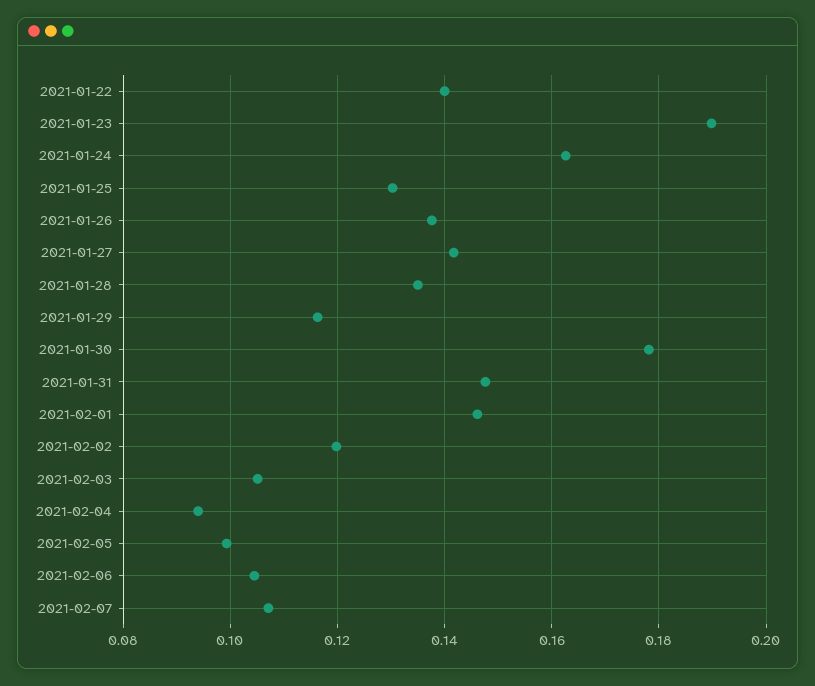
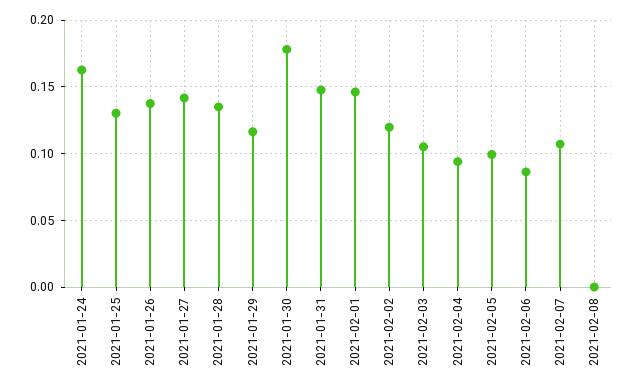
2021-01-22: 0.14 -> none
2021-01-23: 0.19 -> none
2021-02-06: 0.104 -> 0.085
2021-02-08: none -> 0

